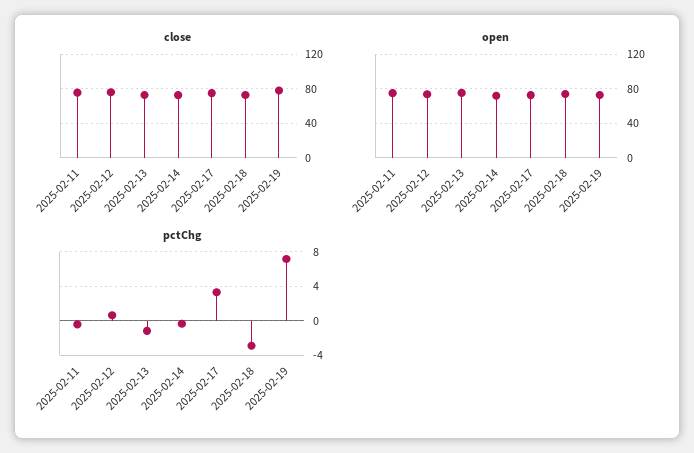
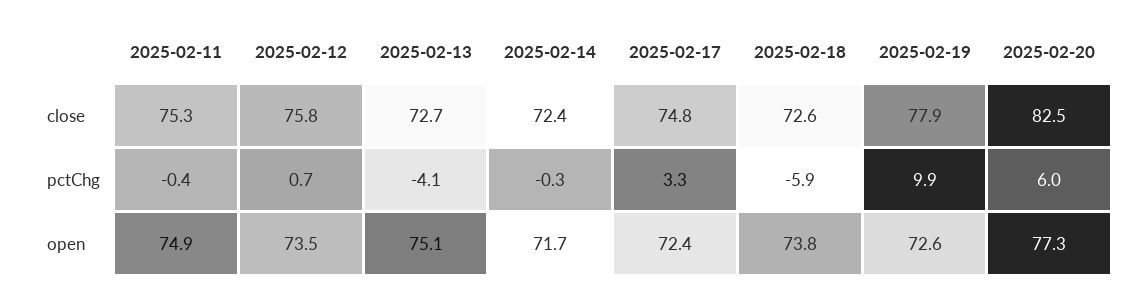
pctChg, 2025-02-13: -1 -> -4.1
pctChg, 2025-02-18: -3 -> -5.9
pctChg, 2025-02-19: 7 -> 9.9
close, 2025-02-20: none -> 82.5
pctChg, 2025-02-20: none -> 6
open, 2025-02-20: none -> 77.3

